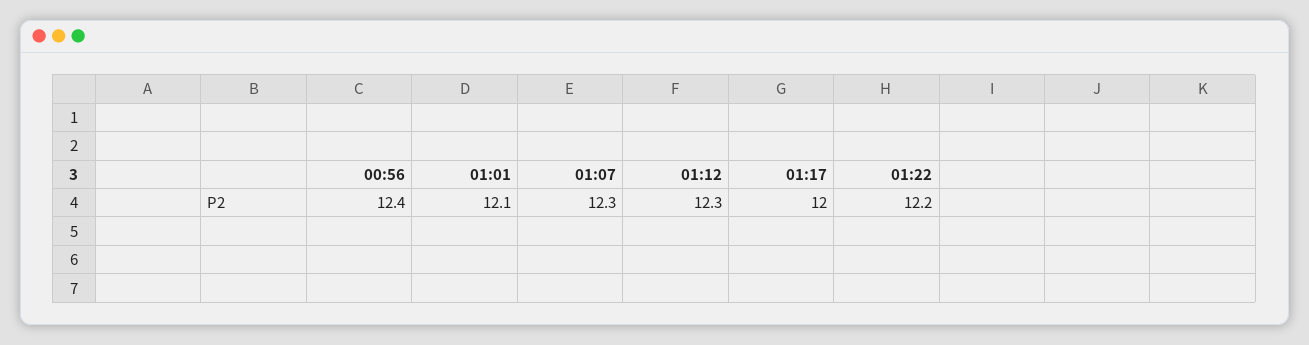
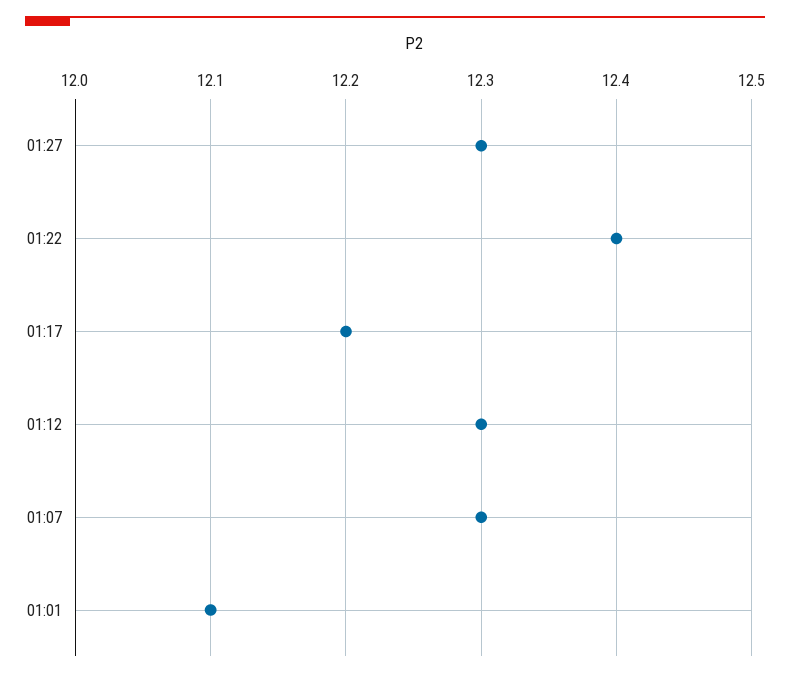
00:56: 12.4 -> none
01:17: 12 -> 12.2
01:22: 12.2 -> 12.4
01:27: none -> 12.3

